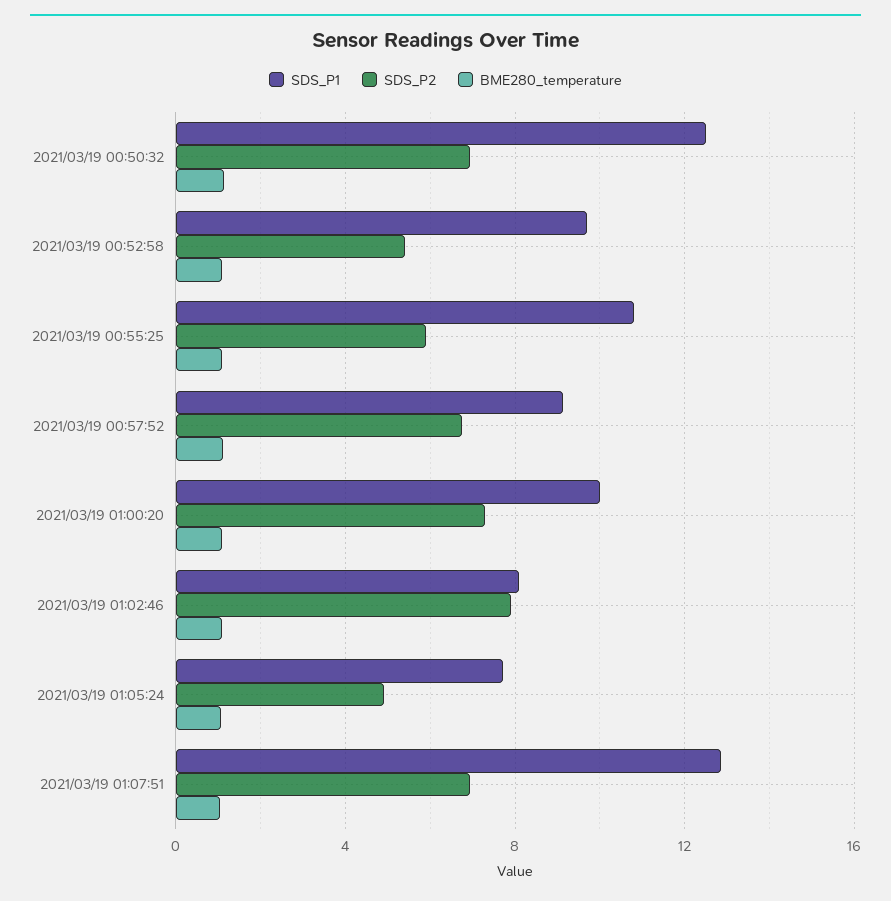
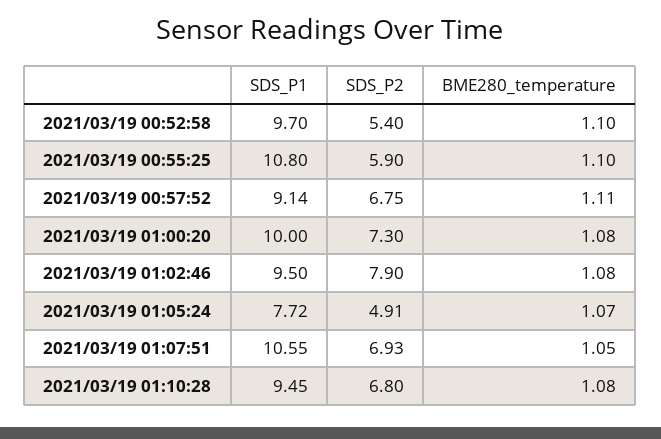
SDS_P1, 2021/03/19 00:50:32: 12.5 -> none
SDS_P2, 2021/03/19 00:50:32: 7 -> none
BME280_temperature, 2021/03/19 00:50:32: 1 -> none
SDS_P1, 2021/03/19 01:02:46: 8 -> 9.5
SDS_P1, 2021/03/19 01:07:51: 13 -> 10.55
SDS_P1, 2021/03/19 01:10:28: none -> 9.45
SDS_P2, 2021/03/19 01:10:28: none -> 6.8
BME280_temperature, 2021/03/19 01:10:28: none -> 1.08

